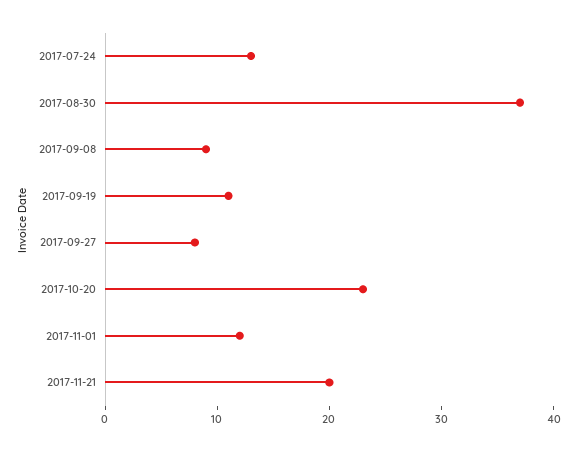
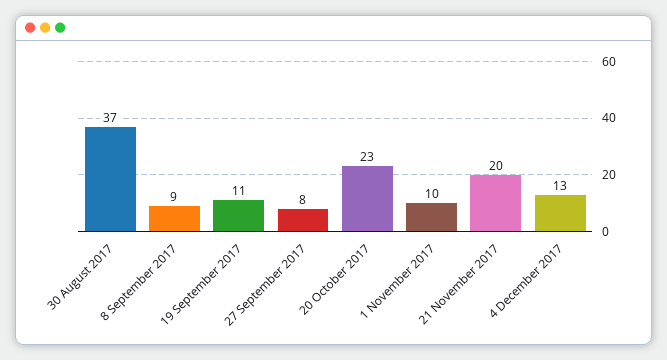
2017-07-24: 13 -> none
2017-11-01: 12 -> 10
4 December 2017: none -> 13

